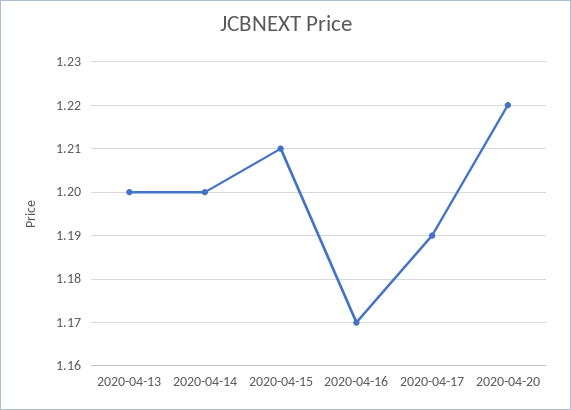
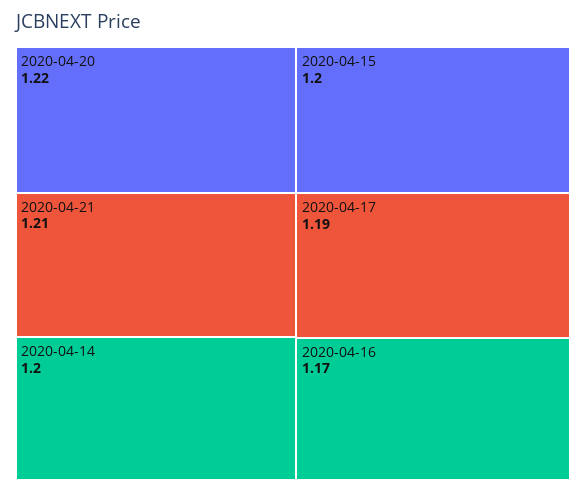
2020-04-13: 1.2 -> none
2020-04-15: 1.21 -> 1.2
2020-04-21: none -> 1.21

